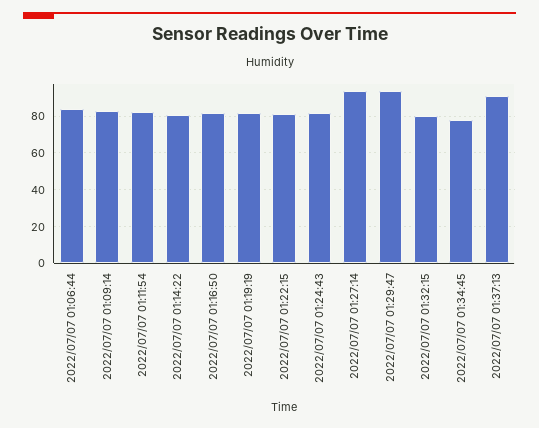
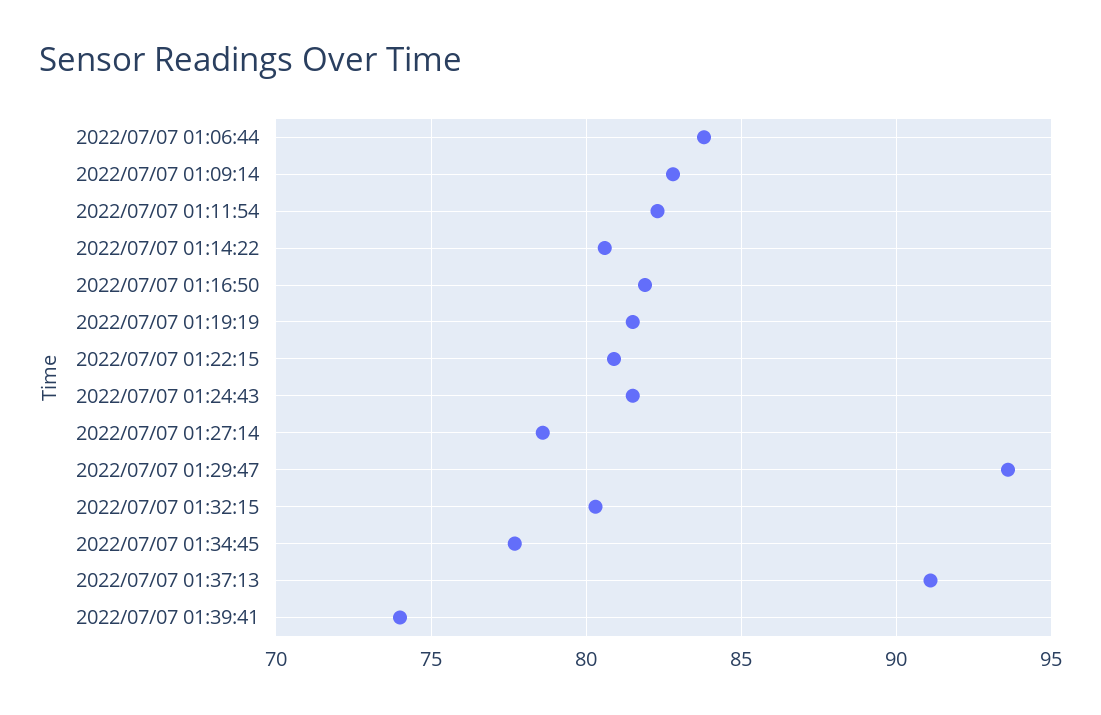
2022/07/07 01:27:14: 95 -> 78.5
2022/07/07 01:39:41: none -> 74

